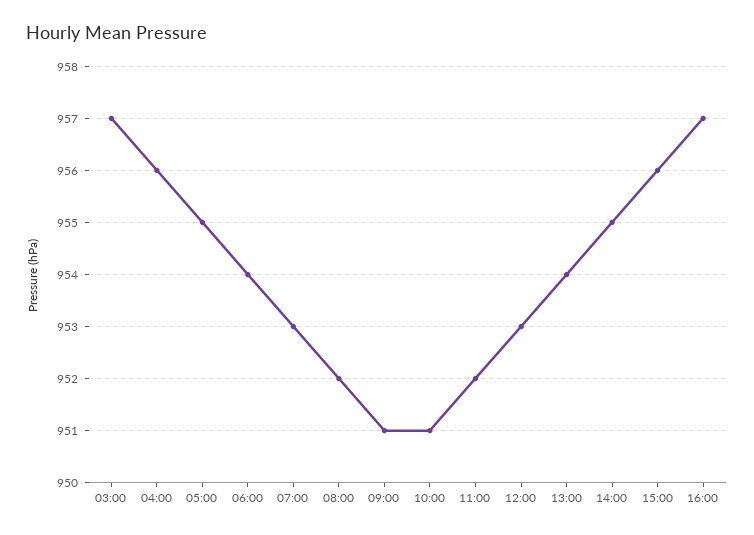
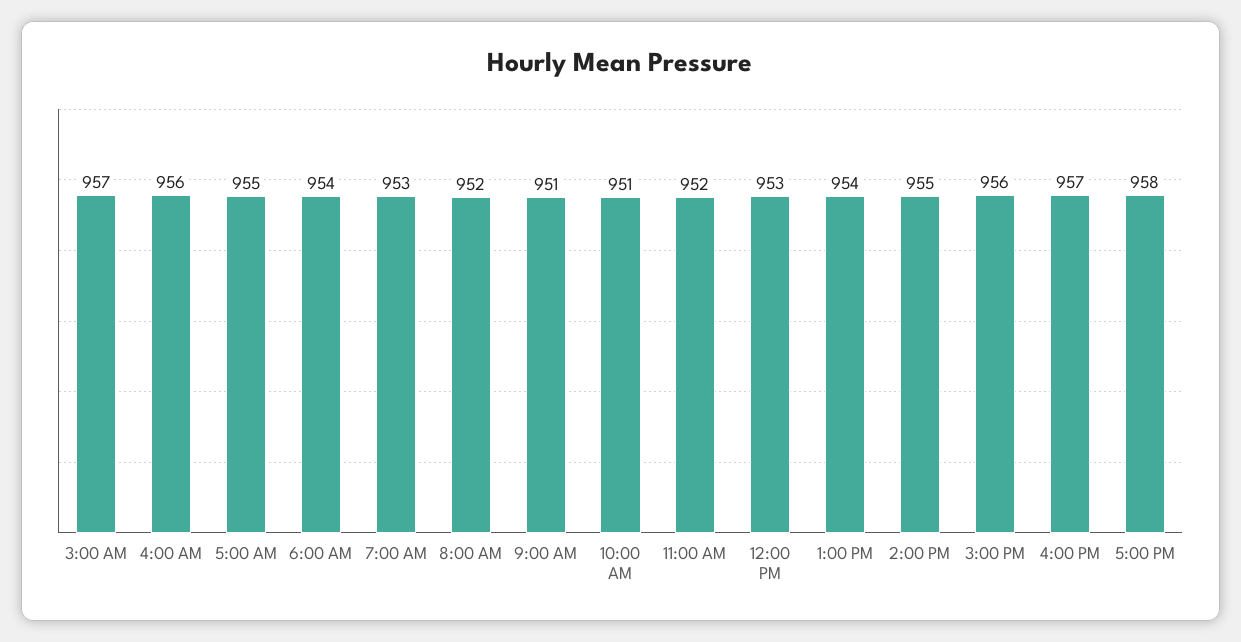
5:00 PM: none -> 958

